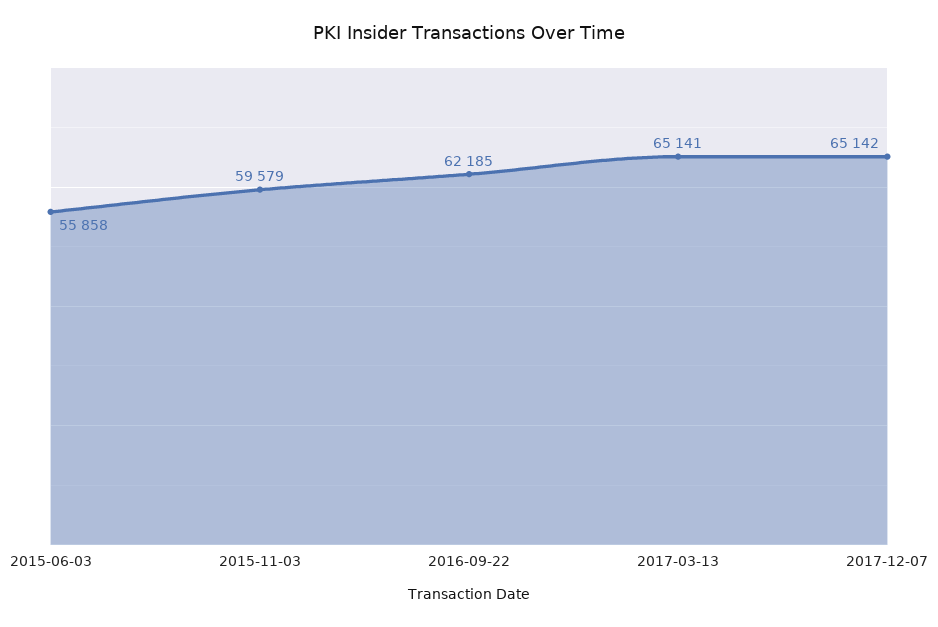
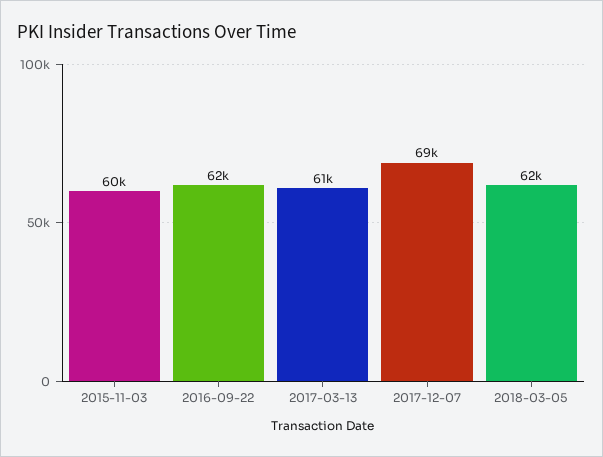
2015-06-03: 55858 -> none
2017-03-13: 65141 -> 61000
2017-12-07: 65142 -> 69000
2018-03-05: none -> 62000

